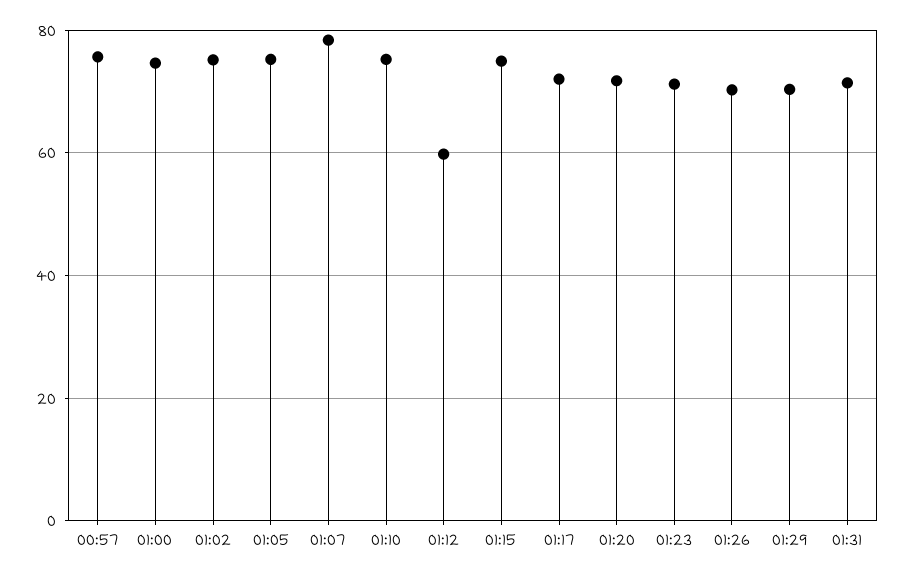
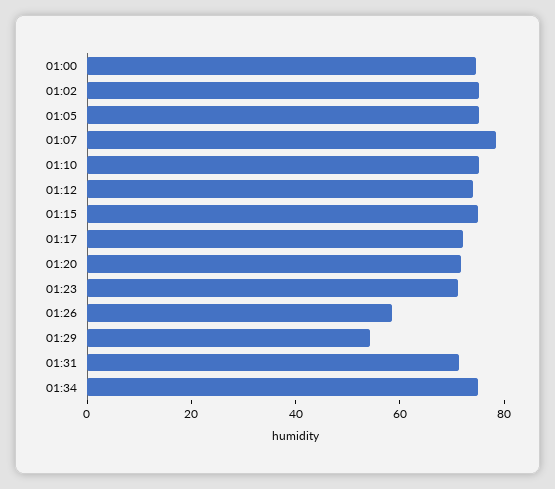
00:57: 76 -> none
01:12: 60 -> 75
01:26: 70 -> 60
01:29: 70 -> 55
01:34: none -> 75

